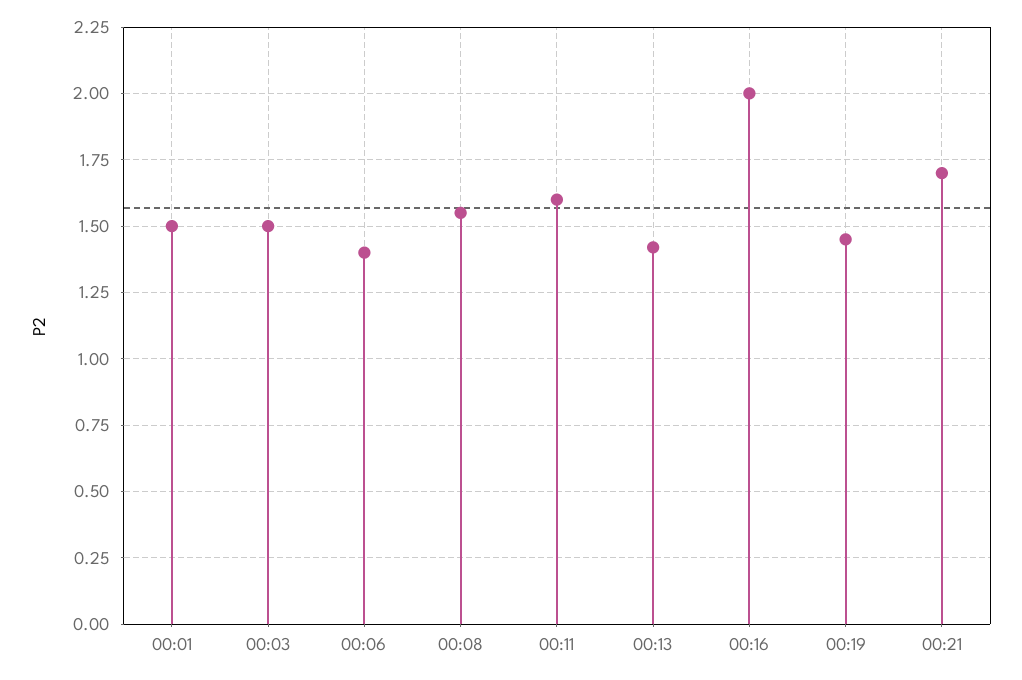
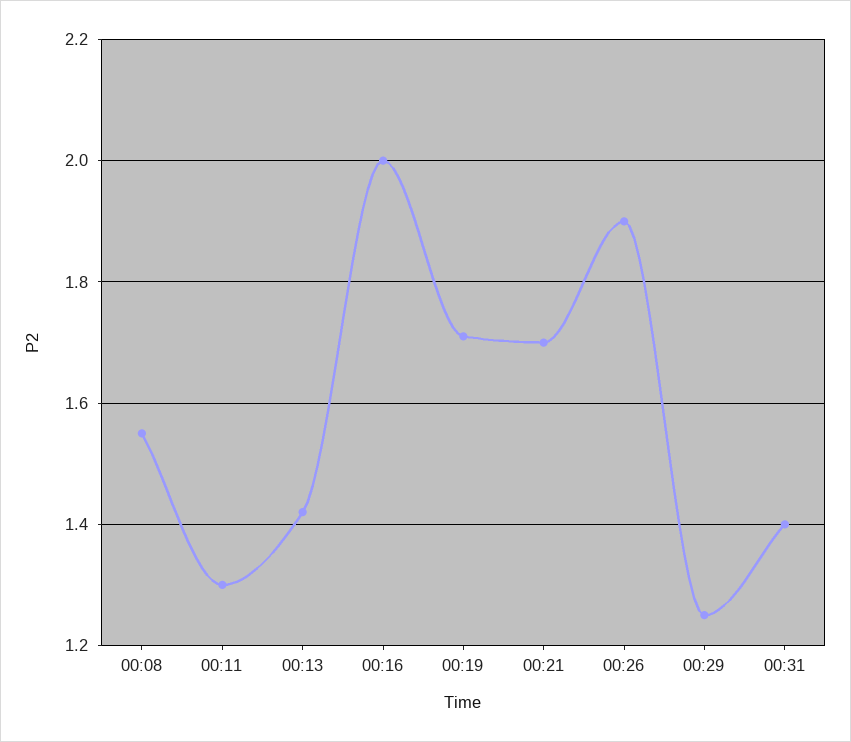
00:01: 1.5 -> none
00:03: 1.5 -> none
00:06: 1.4 -> none
00:11: 1.6 -> 1.3
00:19: 1.45 -> 1.7
00:26: none -> 1.9
00:29: none -> 1.25
00:31: none -> 1.4

